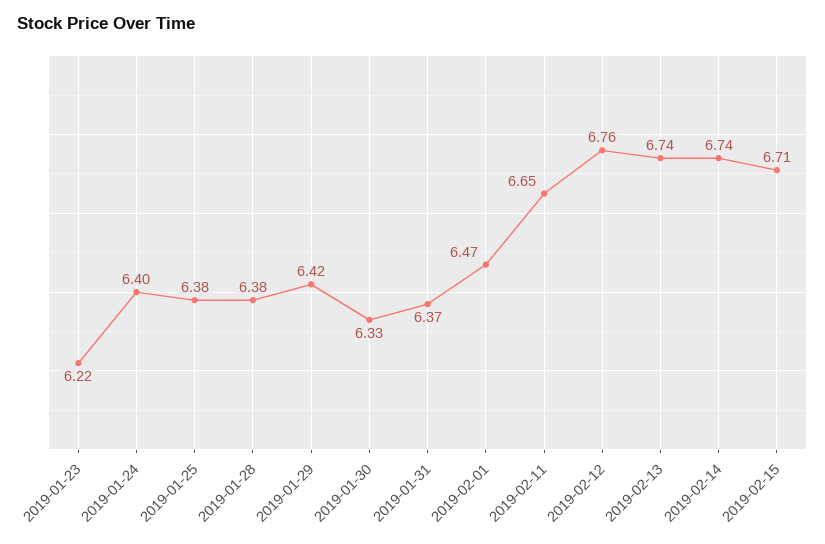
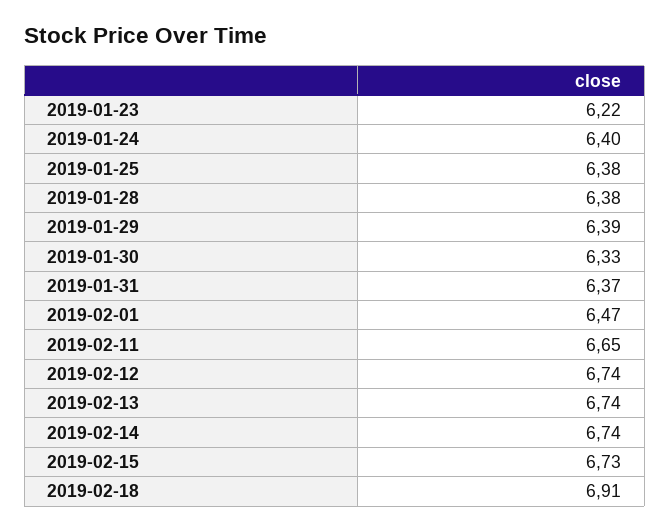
2019-01-29: 6.42 -> 6.39
2019-02-12: 6.76 -> 6.74
2019-02-15: 6.71 -> 6.73
2019-02-18: none -> 6.91

